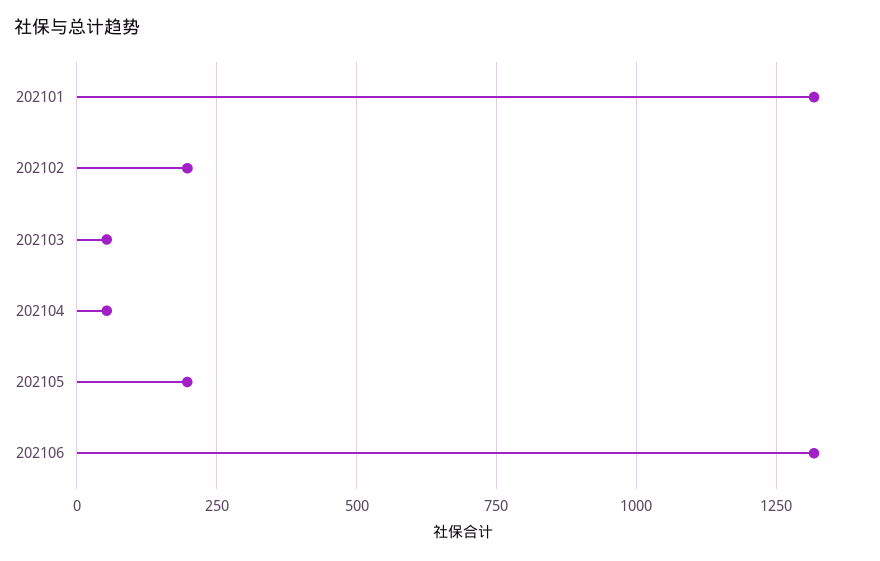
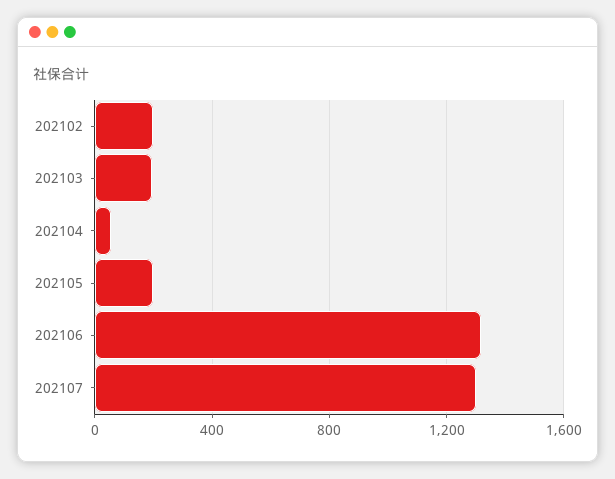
202101: 1325 -> none
202103: 50 -> 200
202107: none -> 1300

